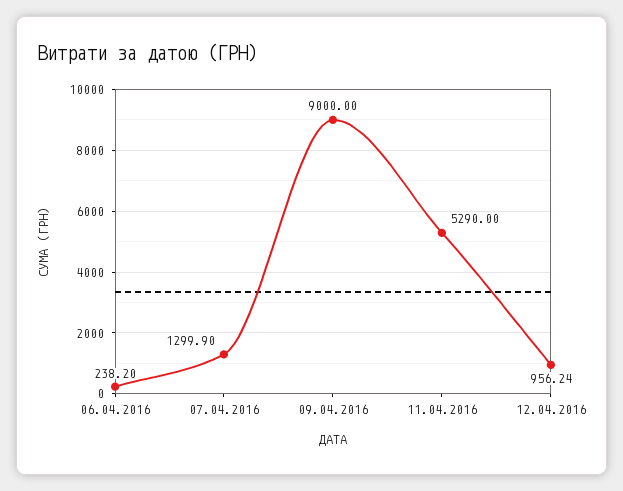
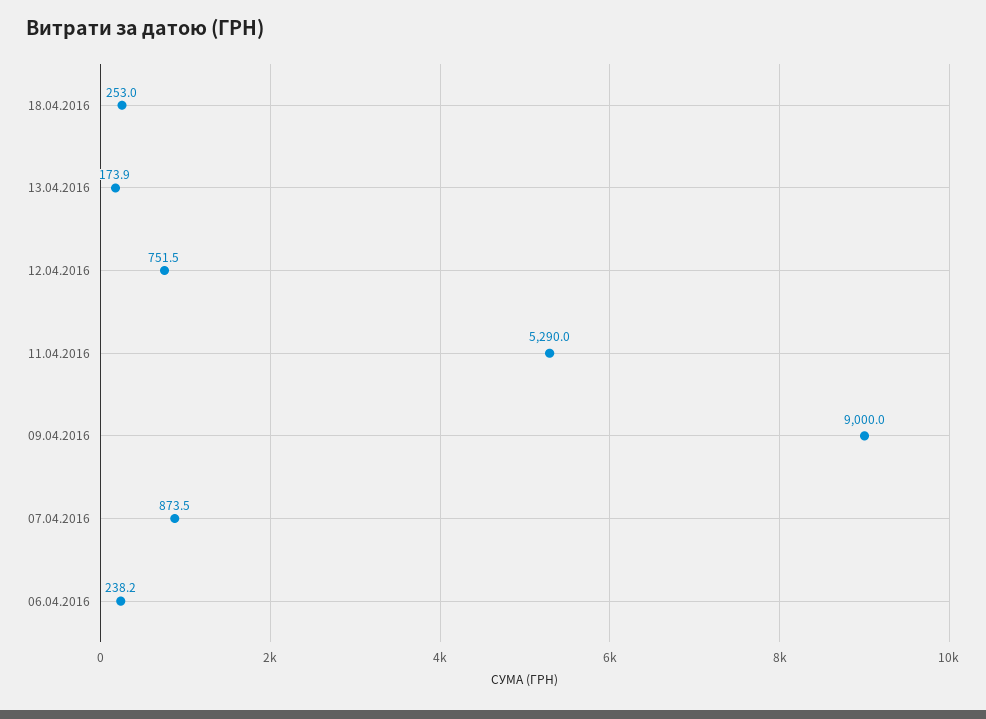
07.04.2016: 1299.9 -> 873.5
12.04.2016: 956.24 -> 751.5
18.04.2016: none -> 253
13.04.2016: none -> 173.9

